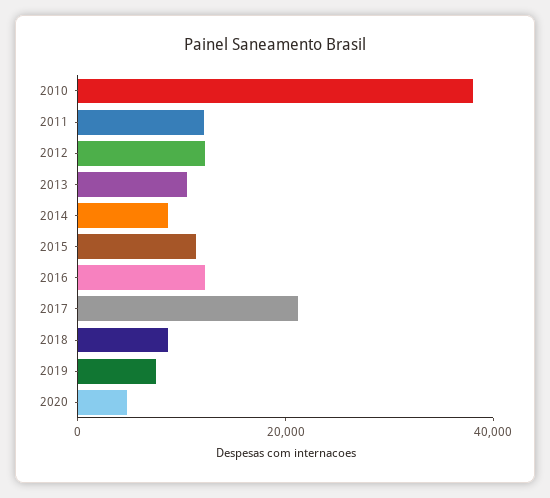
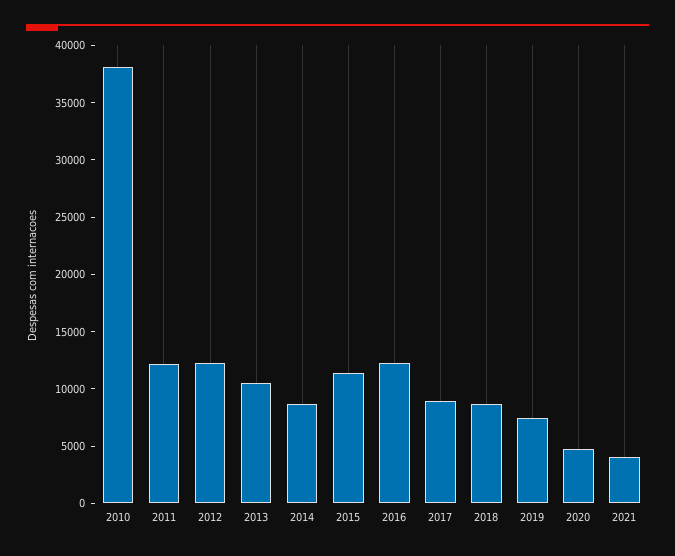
2017: 20000 -> 9000
2021: none -> 4000

